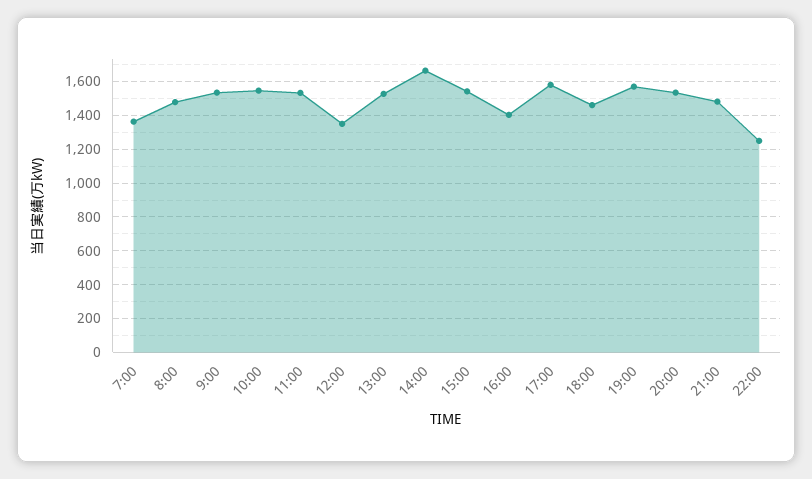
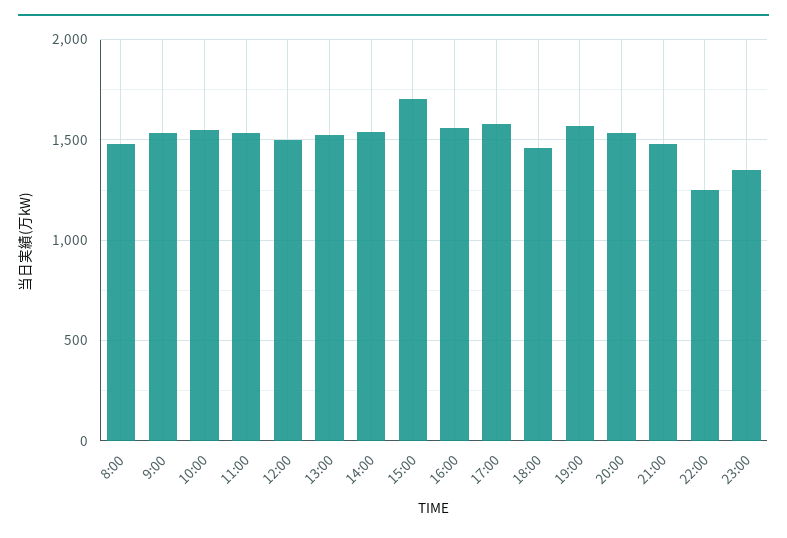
7:00: 1350 -> none
12:00: 1350 -> 1500
14:00: 1650 -> 1550
15:00: 1550 -> 1700
16:00: 1400 -> 1550
23:00: none -> 1350

